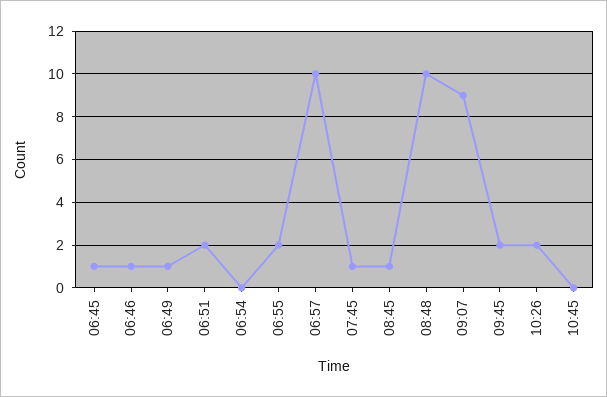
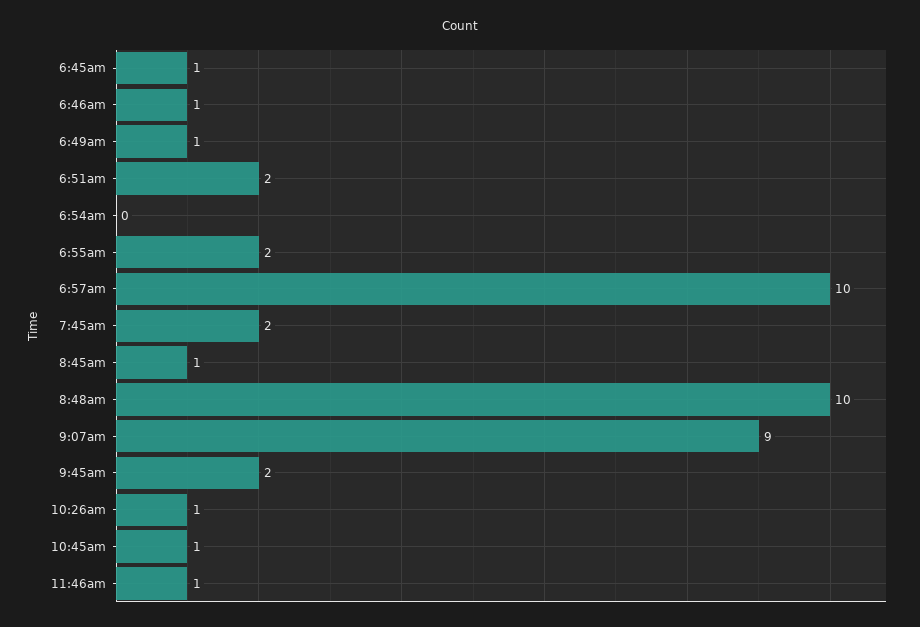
07:45: 1 -> 2
10:26: 2 -> 1
10:45: 0 -> 1
11:46am: none -> 1

